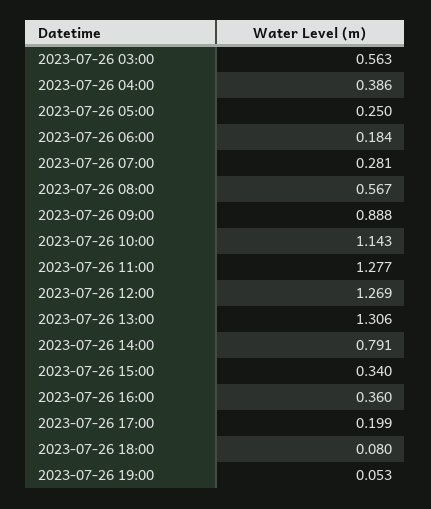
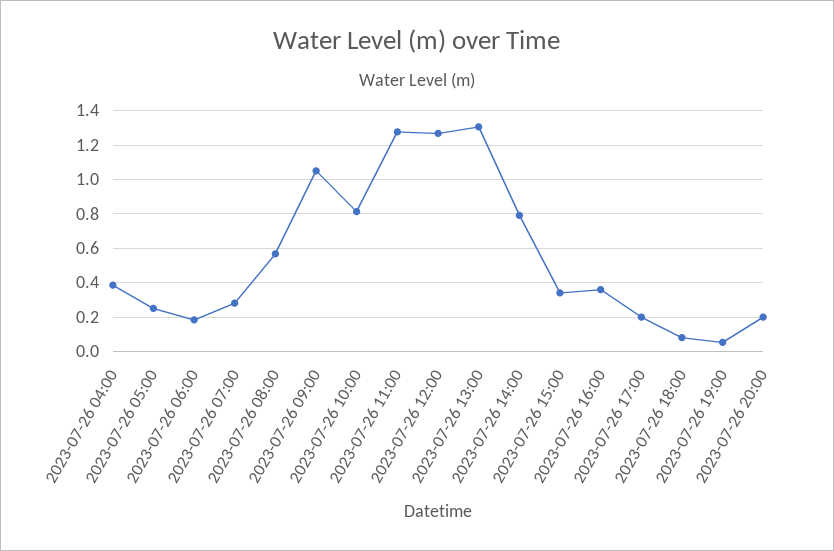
2023-07-26 03:00: 0.563 -> none
2023-07-26 09:00: 0.888 -> 1.05
2023-07-26 10:00: 1.143 -> 0.8
2023-07-26 20:00: none -> 0.2

